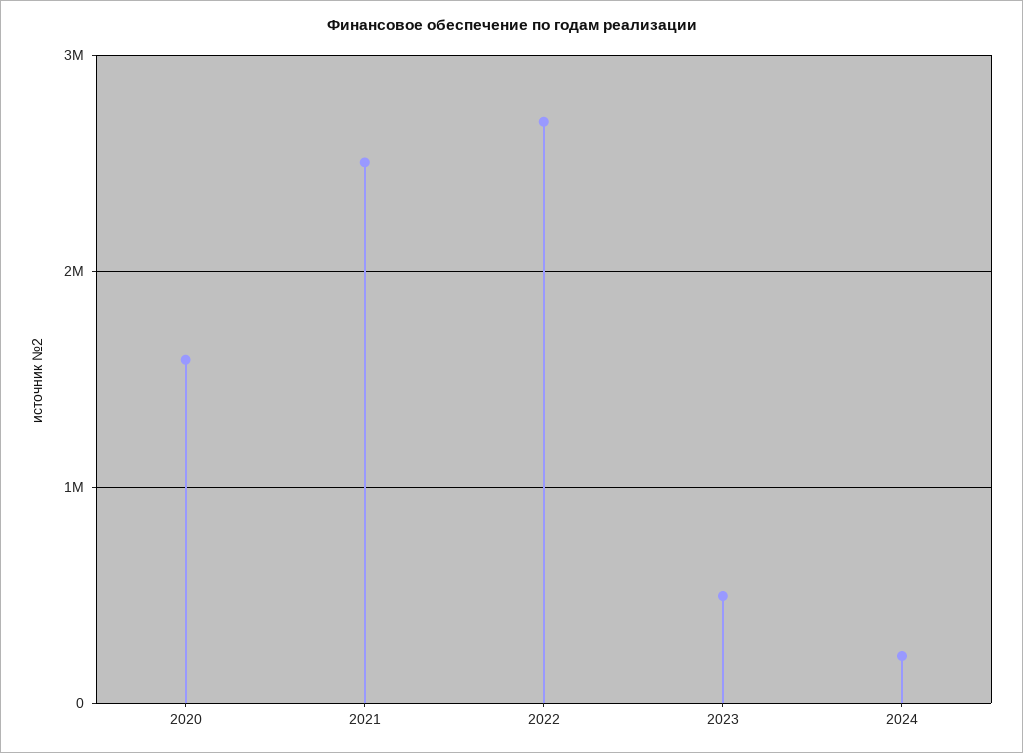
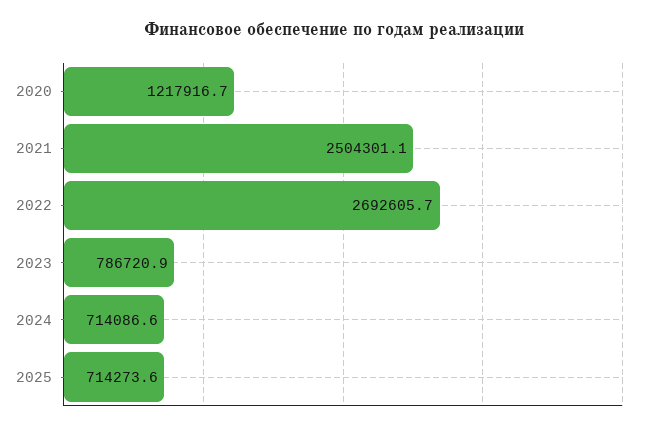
2020: 1600000 -> 1217916.7
2023: 500000 -> 786720.9
2024: 200000 -> 714086.6
2025: none -> 714273.6

